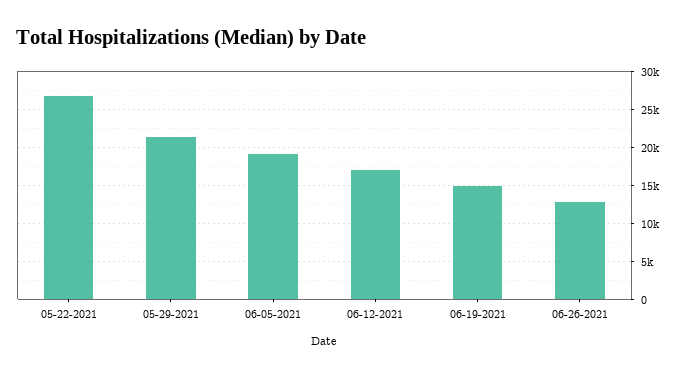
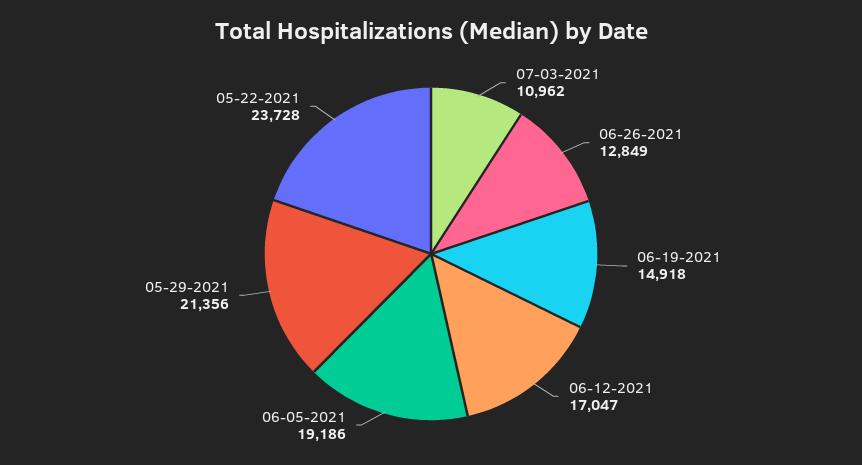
05-22-2021: 27000 -> 23728
07-03-2021: none -> 10962

